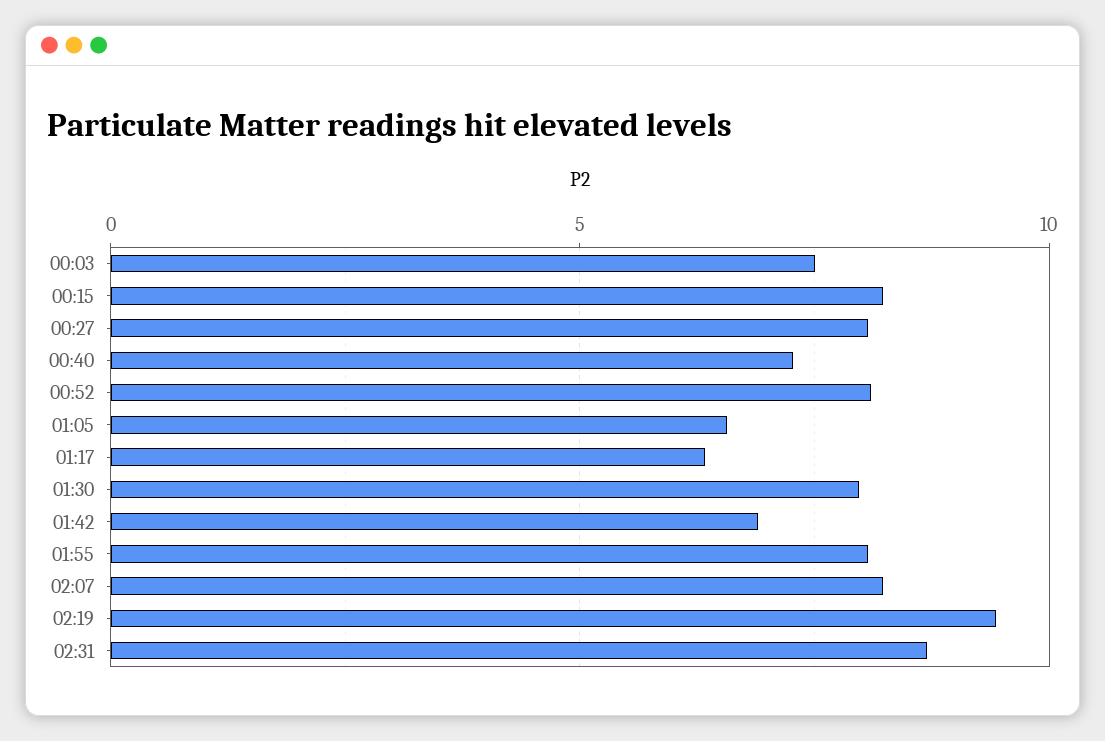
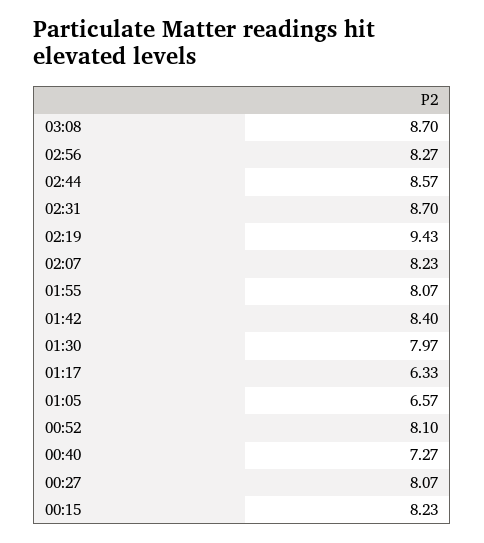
00:03: 7.5 -> none
01:42: 7 -> 8.4
03:08: none -> 8.7
02:56: none -> 8.27
02:44: none -> 8.57

